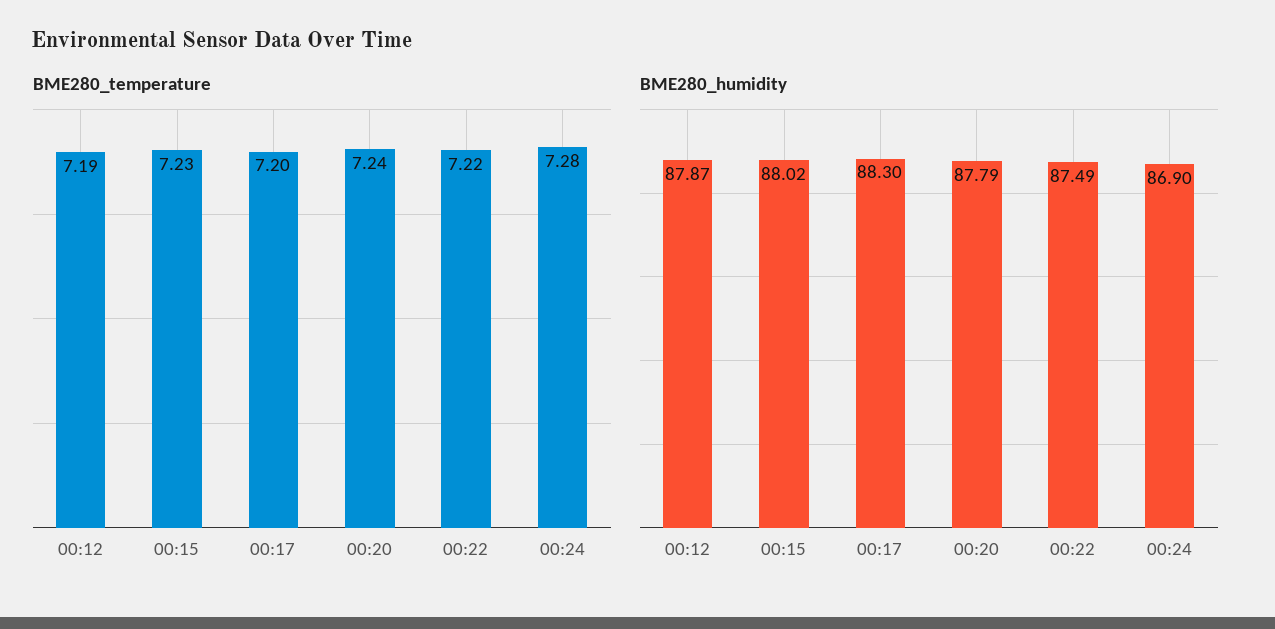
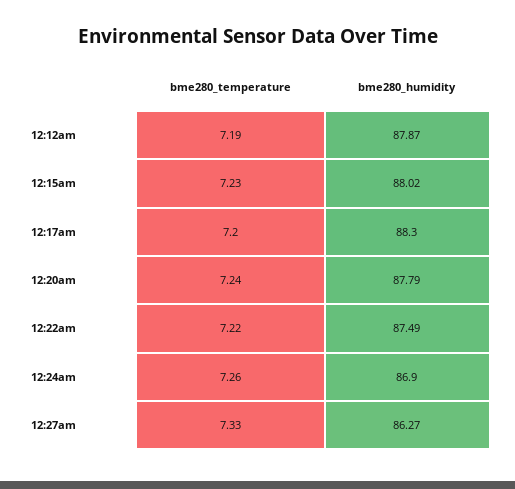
BME280_temperature, 00:24: 7.28 -> 7.26
BME280_temperature, 12:27am: none -> 7.33
BME280_humidity, 12:27am: none -> 86.27

